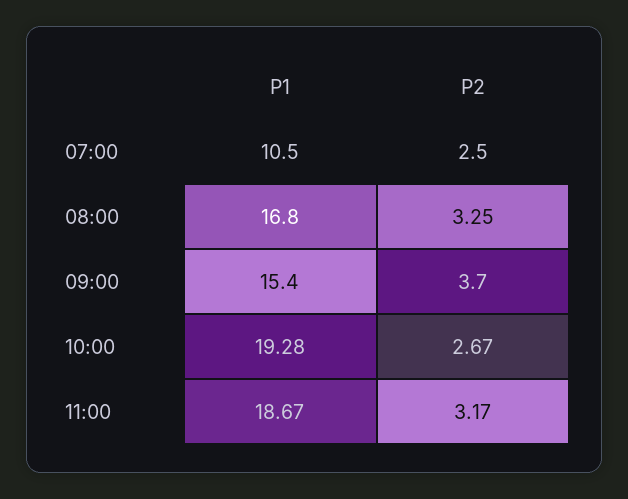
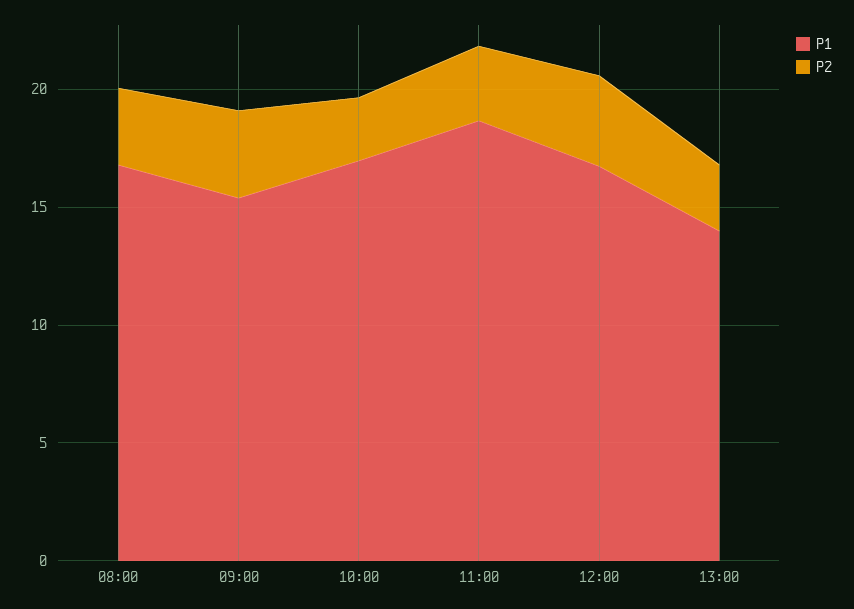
P1, 07:00: 10.5 -> none
P2, 07:00: 2.5 -> none
P1, 10:00: 19.28 -> 17
P1, 12:00: none -> 17
P2, 12:00: none -> 4
P1, 13:00: none -> 14
P2, 13:00: none -> 3

